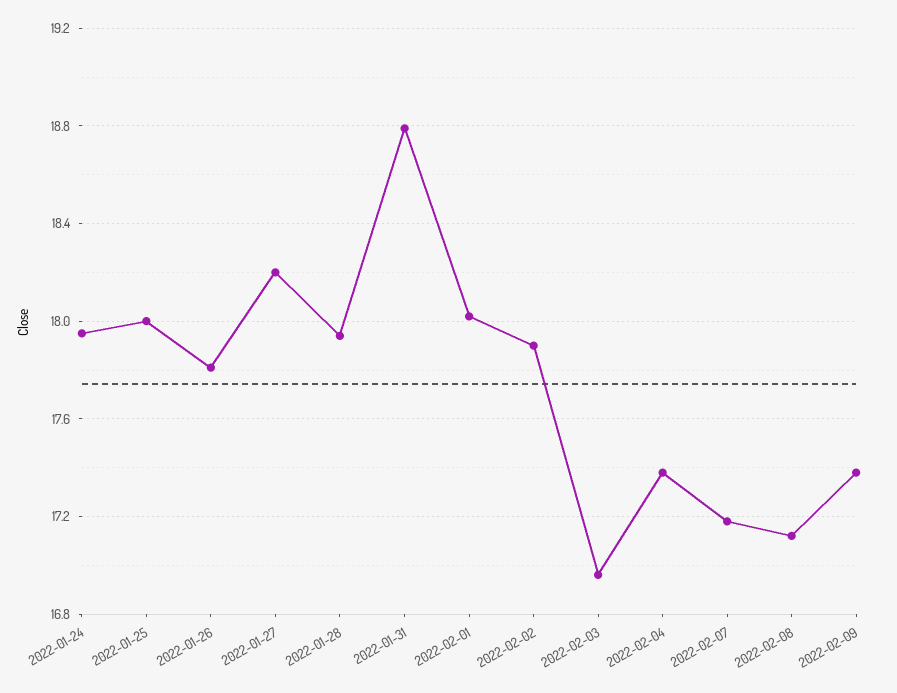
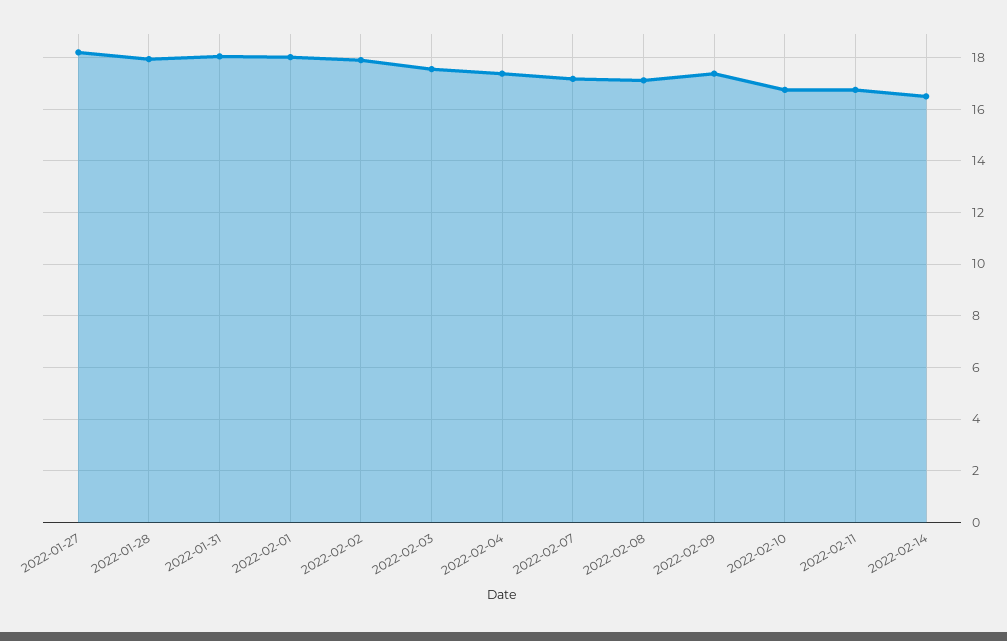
2022-01-24: 17.95 -> none
2022-01-25: 18 -> none
2022-01-26: 17.8 -> none
2022-01-31: 18.8 -> 18
2022-02-03: 16.95 -> 17.5
2022-02-10: none -> 16.75
2022-02-11: none -> 16.75
2022-02-14: none -> 16.5

